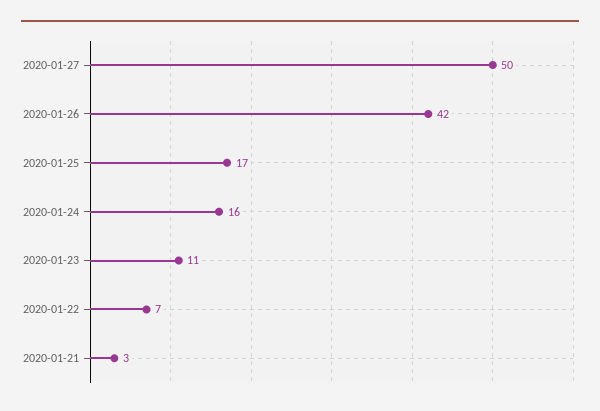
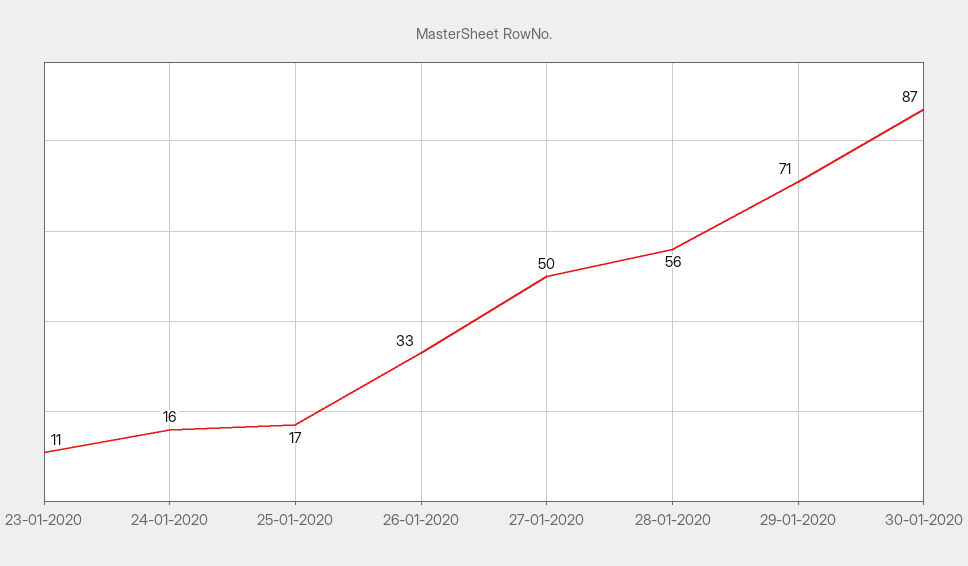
2020-01-26: 42 -> 33
2020-01-22: 7 -> none
2020-01-21: 3 -> none
28-01-2020: none -> 56
29-01-2020: none -> 71
30-01-2020: none -> 87

